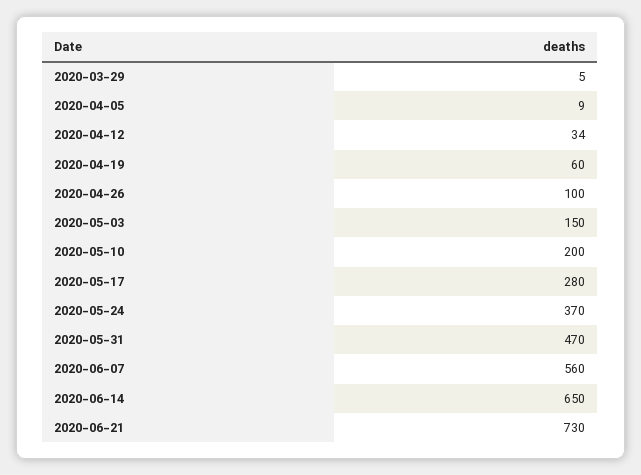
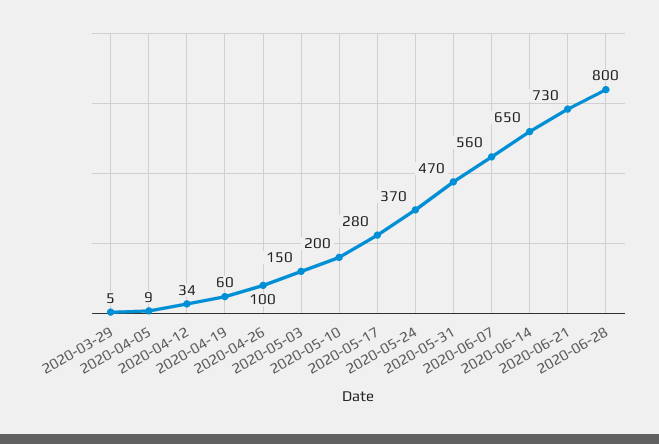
2020-06-28: none -> 800

